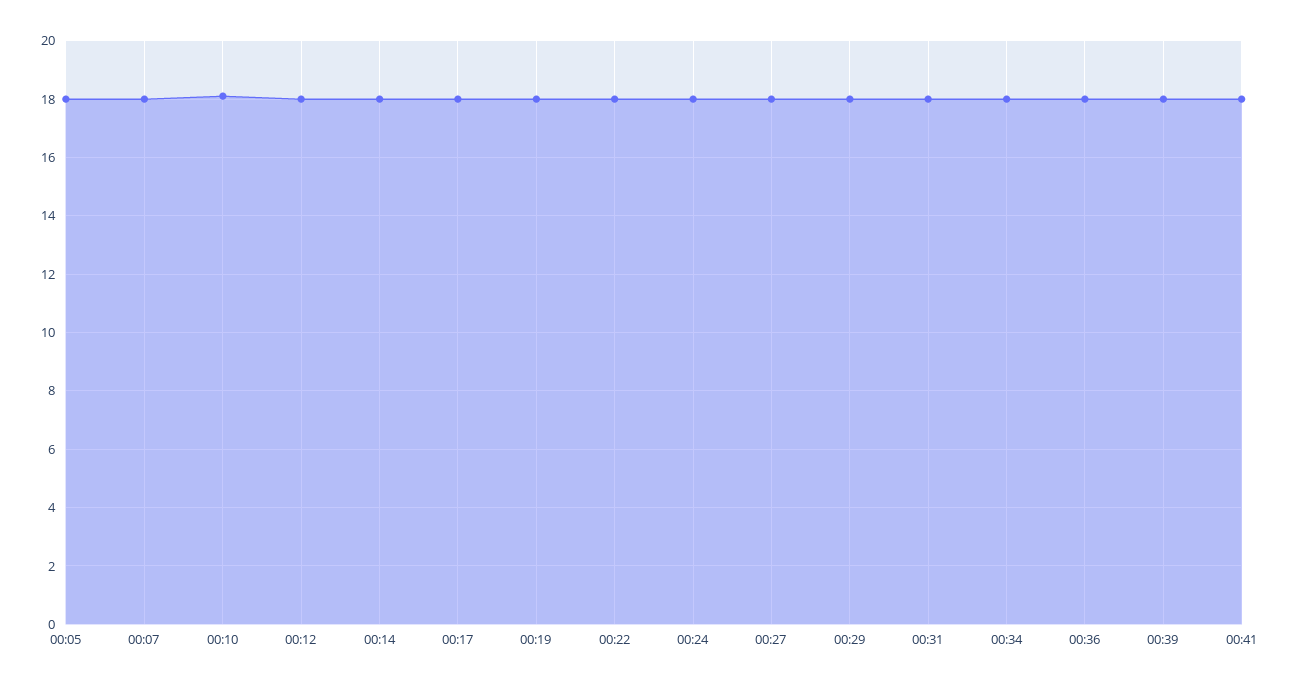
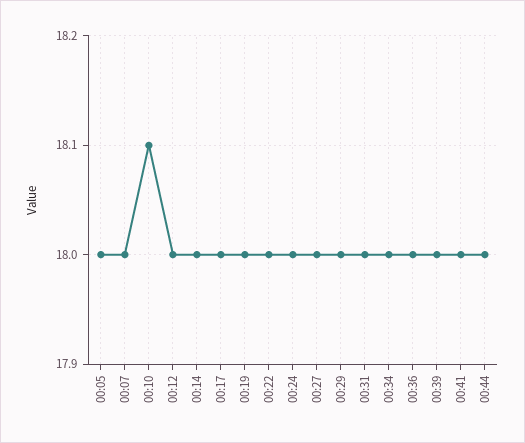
00:44: none -> 18

